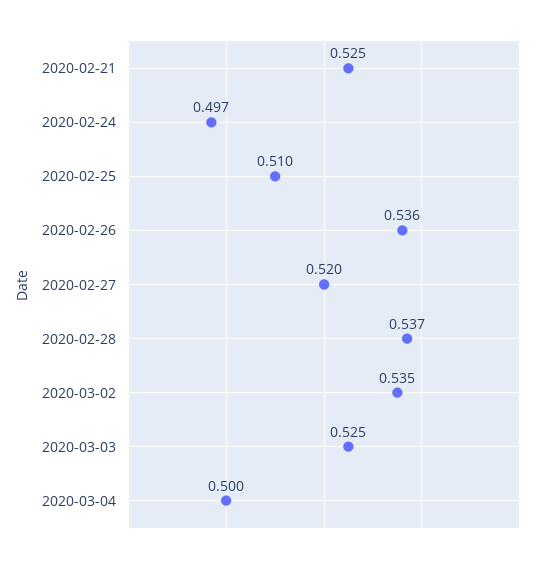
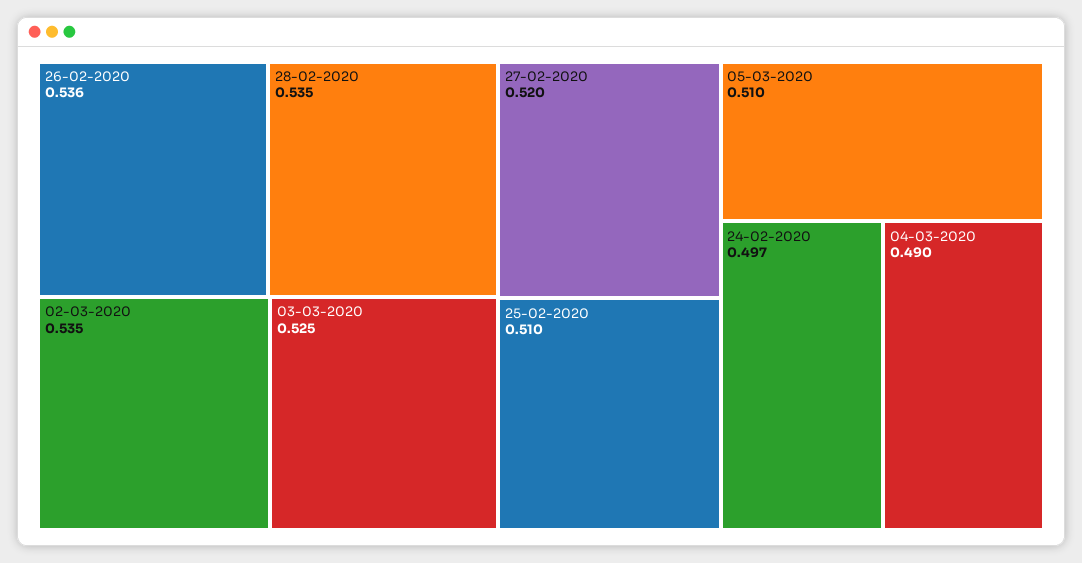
2020-02-21: 0.525 -> none
2020-02-28: 0.537 -> 0.535
2020-03-04: 0.5 -> 0.49
05-03-2020: none -> 0.51

